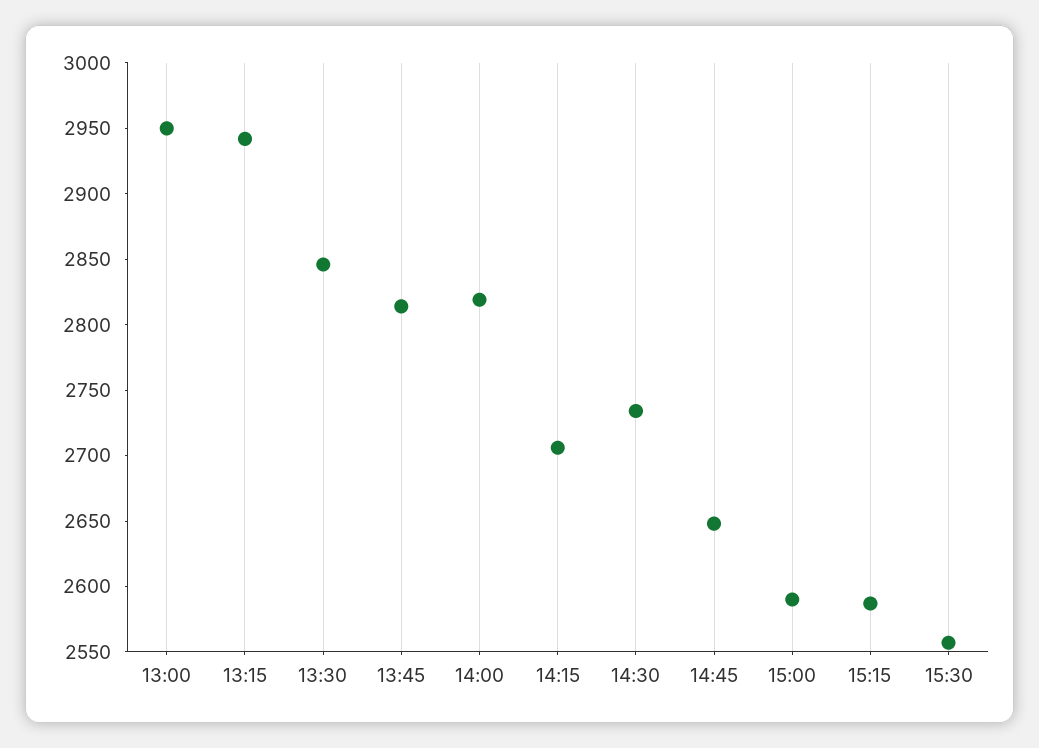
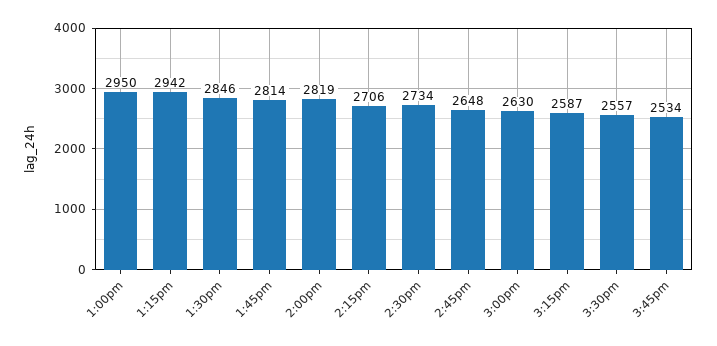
15:00: 2590 -> 2630
3:45pm: none -> 2534

